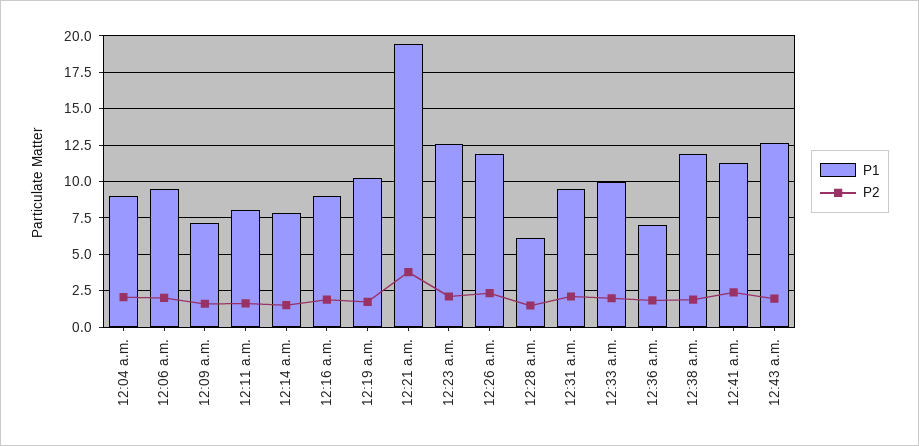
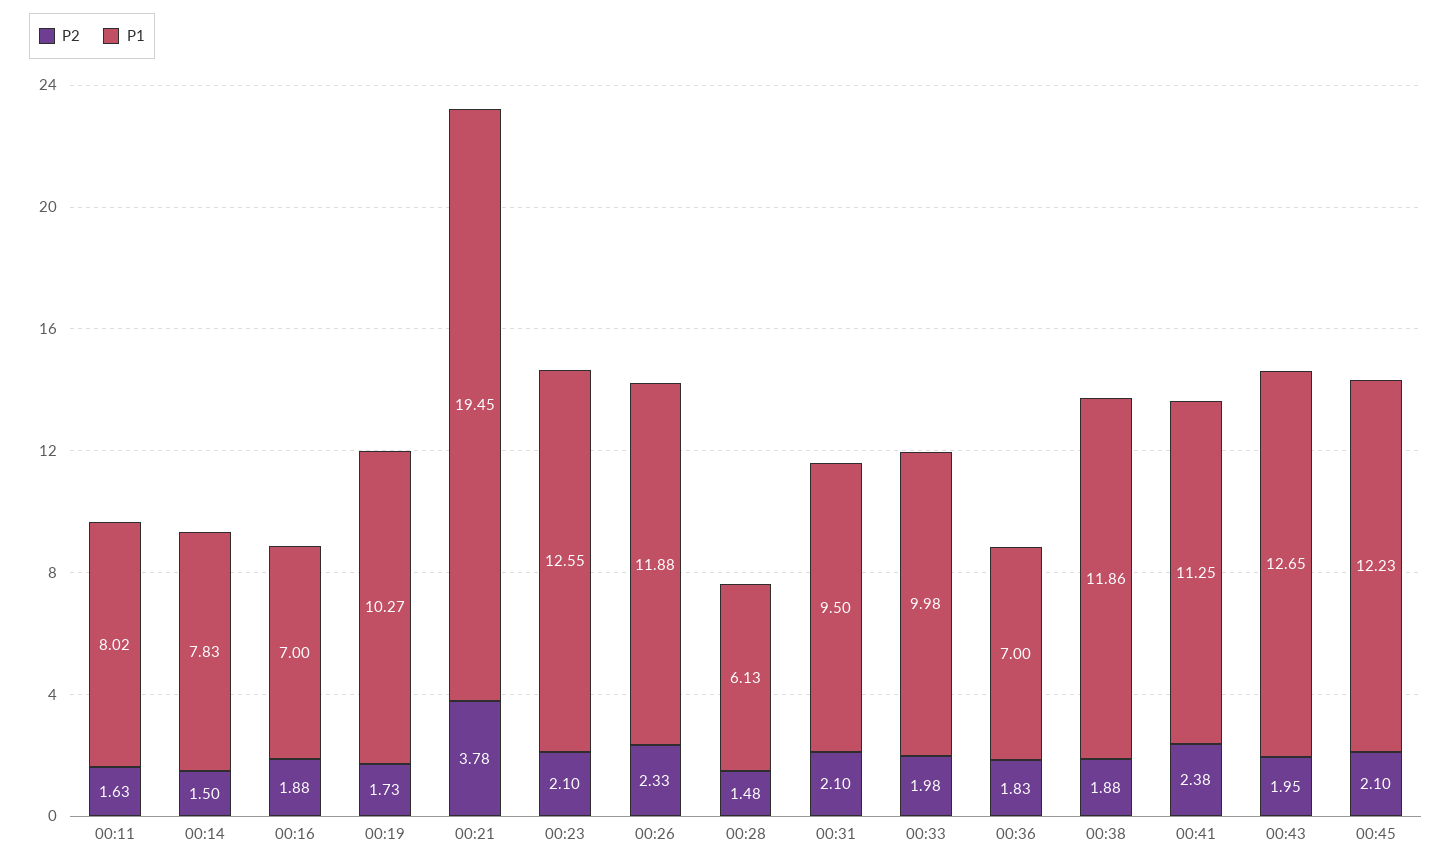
P1, 12:04 a.m.: 9 -> none
P2, 12:04 a.m.: 2 -> none
P1, 12:06 a.m.: 9.5 -> none
P2, 12:06 a.m.: 2 -> none
P1, 12:09 a.m.: 7 -> none
P2, 12:09 a.m.: 1.5 -> none
P1, 12:16 a.m.: 9 -> 7
P2, 00:45: none -> 2.1
P1, 00:45: none -> 12.23

